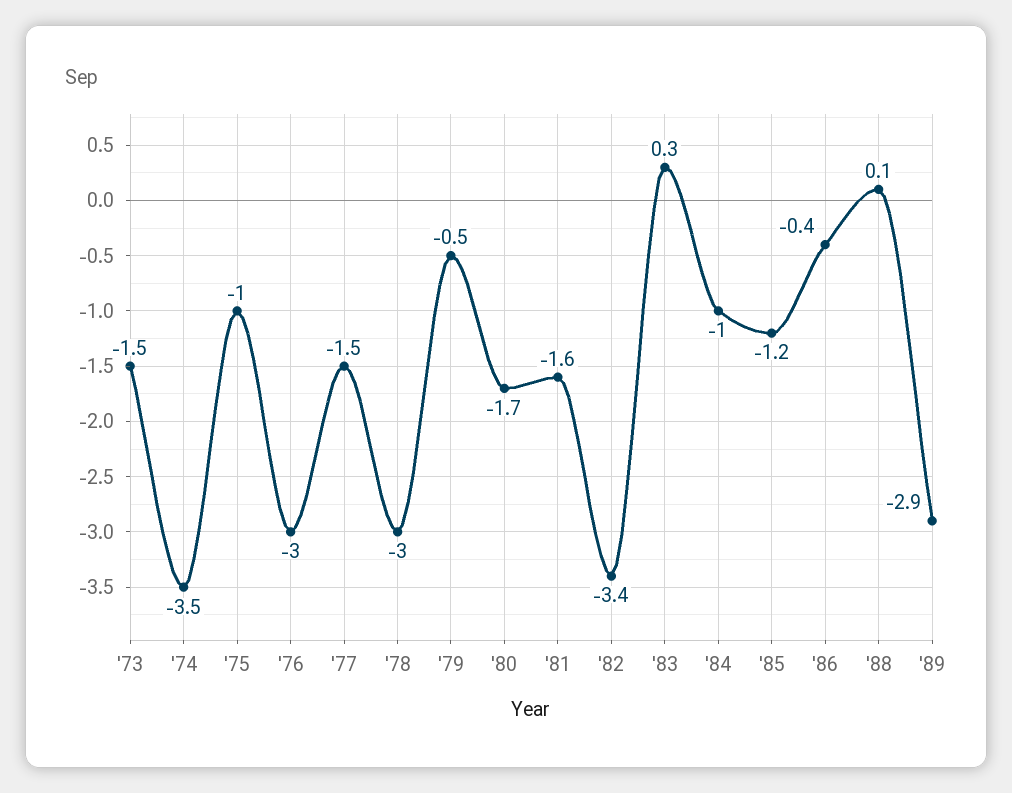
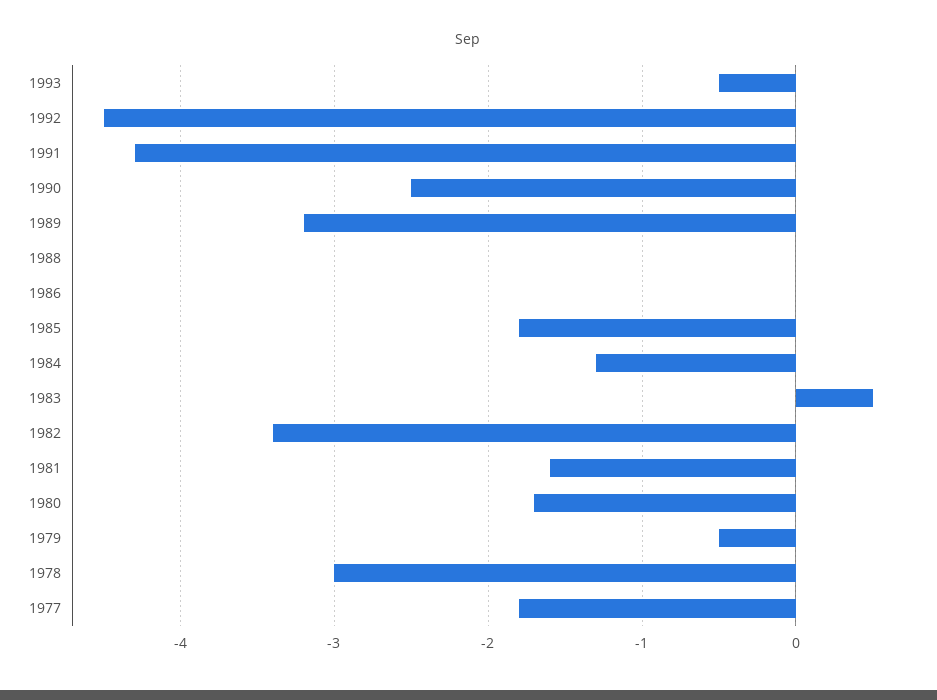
'73: -1.5 -> none
'74: -3.5 -> none
'75: -1 -> none
'76: -3 -> none
'77: -1.5 -> -1.8
'83: 0.3 -> 0.5
'84: -1 -> -1.3
'85: -1.2 -> -1.8
'86: -0.4 -> 0
'88: 0.1 -> 0
'89: -2.9 -> -3.2
1993: none -> -0.5
1992: none -> -4.5
1991: none -> -4.3
1990: none -> -2.5

